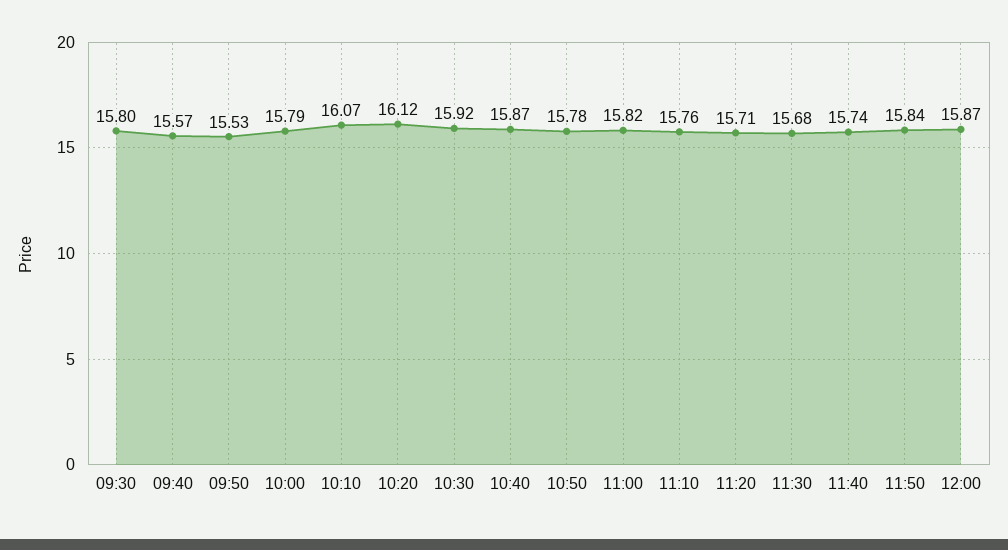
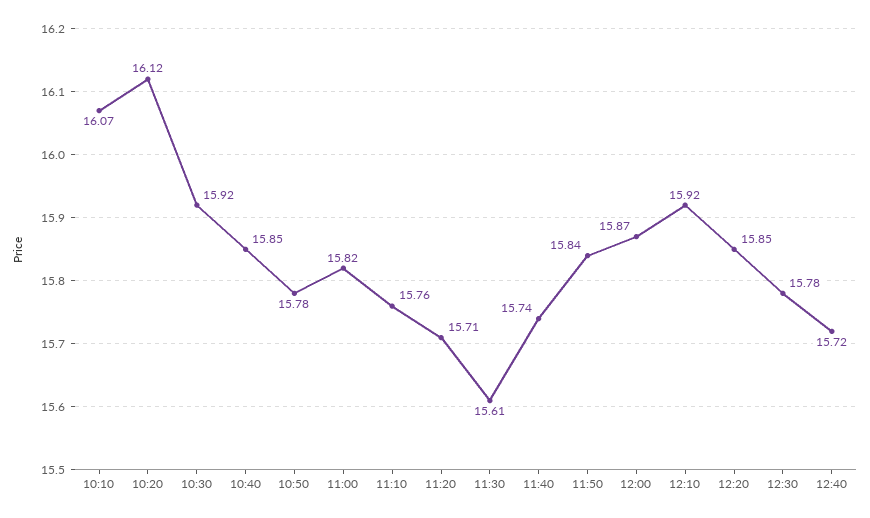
09:30: 15.8 -> none
09:40: 15.57 -> none
09:50: 15.53 -> none
10:00: 15.79 -> none
10:40: 15.87 -> 15.85
11:30: 15.68 -> 15.61
12:10: none -> 15.92
12:20: none -> 15.85
12:30: none -> 15.78
12:40: none -> 15.72

